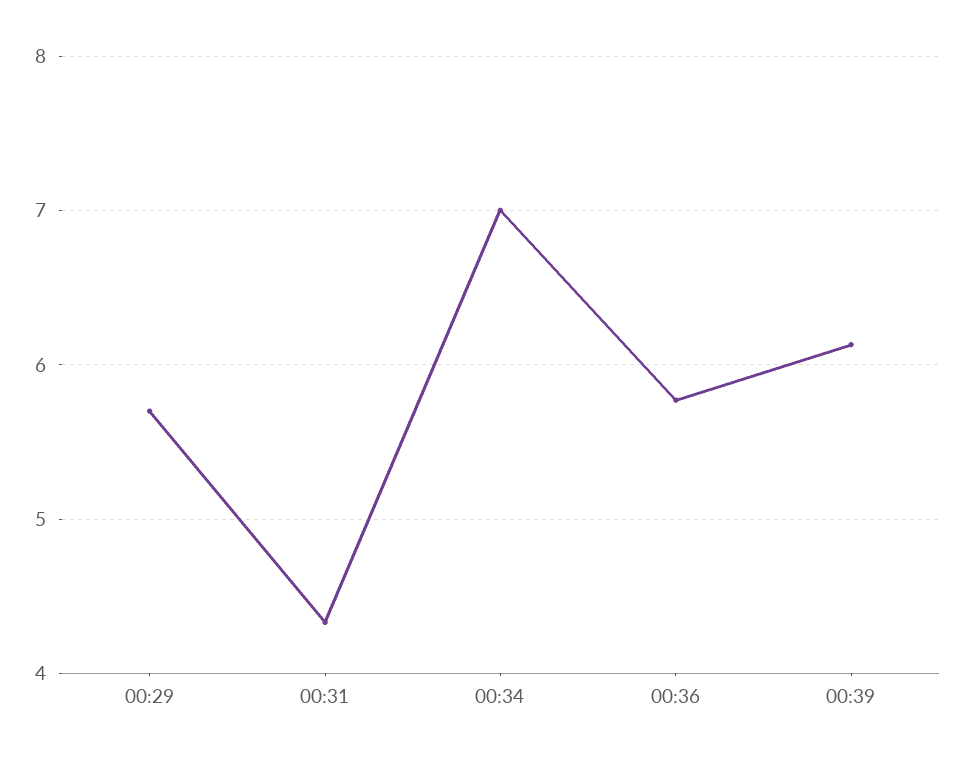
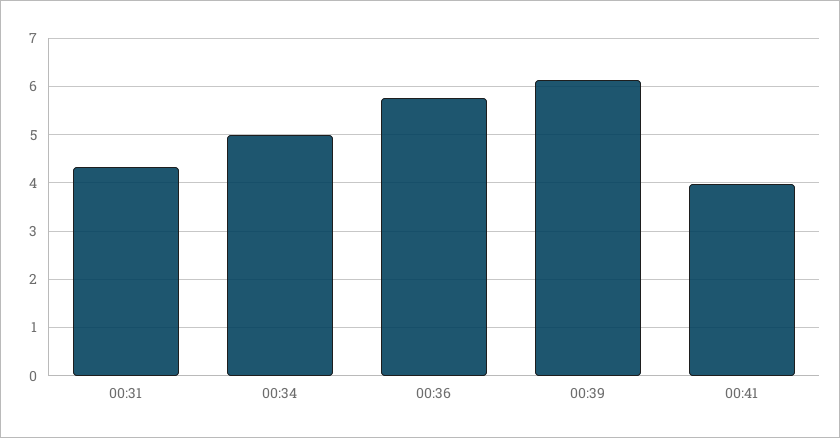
00:29: 5.7 -> none
00:34: 7 -> 5
00:41: none -> 4

